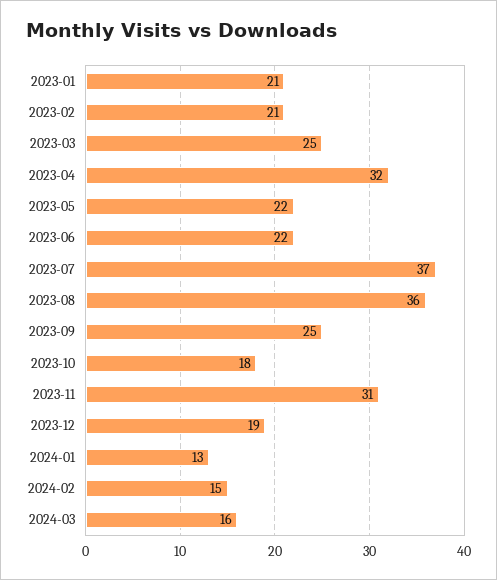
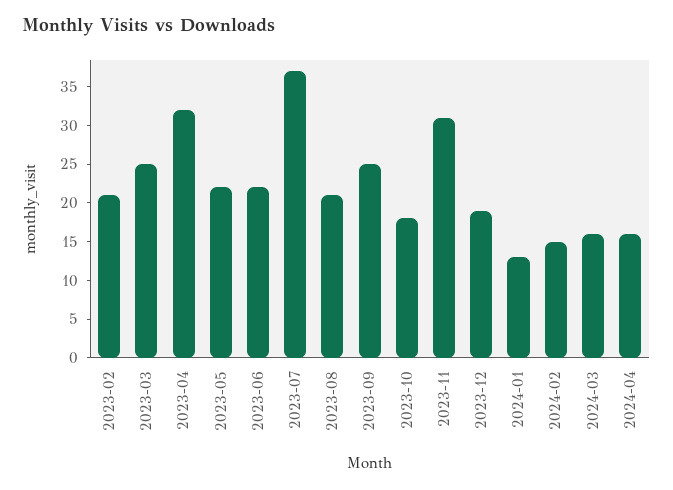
2023-01: 21 -> none
2023-08: 36 -> 20
2024-04: none -> 15

